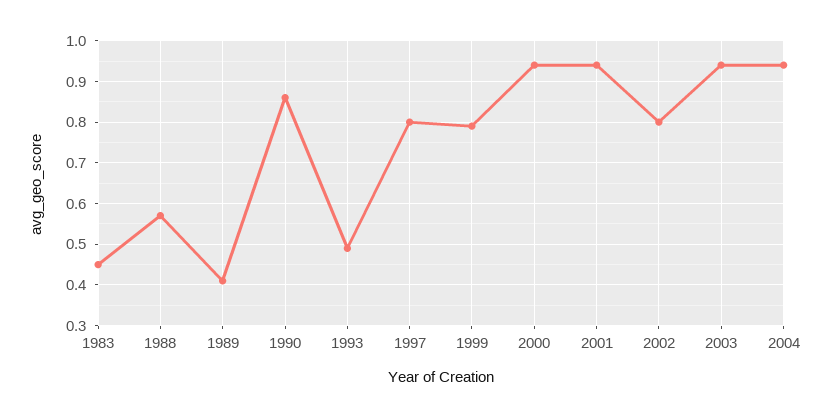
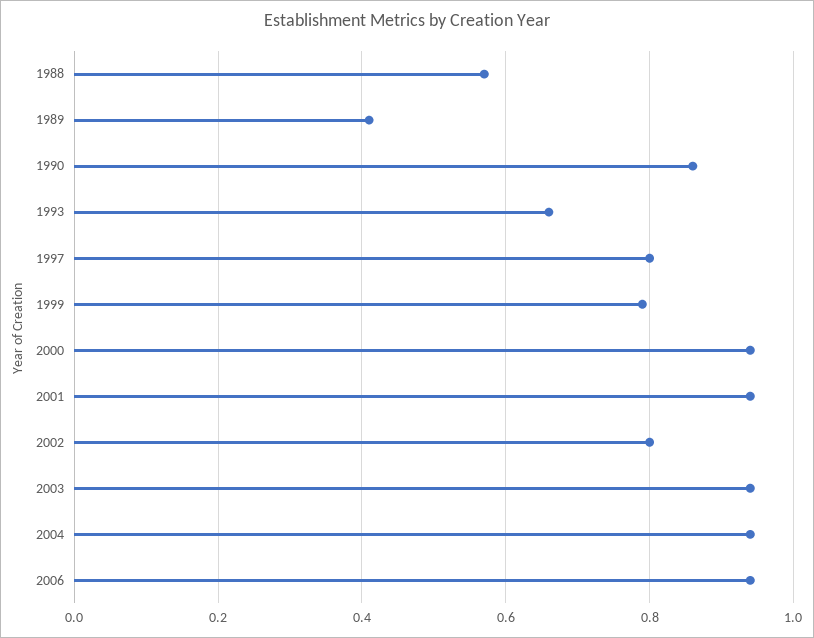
1983: 0.45 -> none
1993: 0.5 -> 0.65
2006: none -> 0.95

